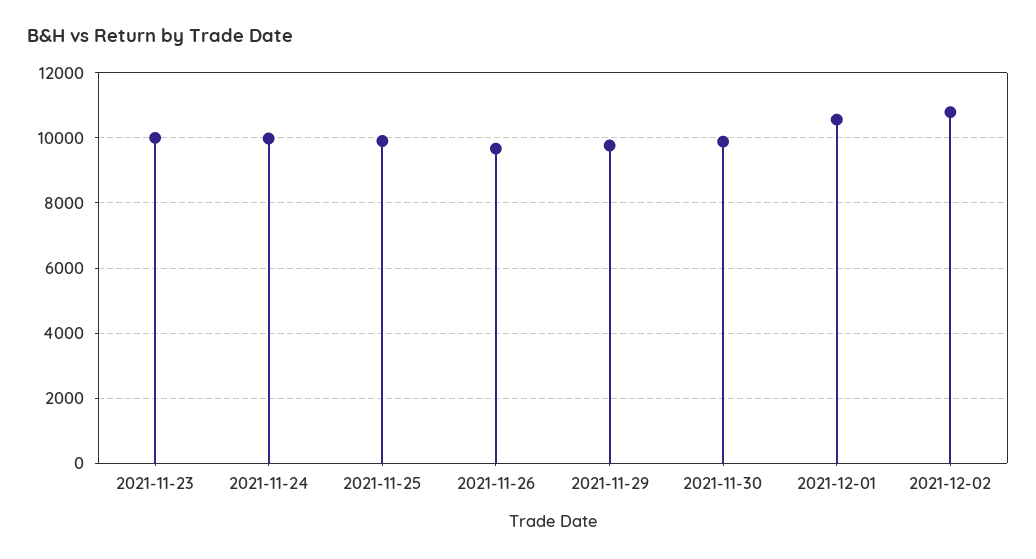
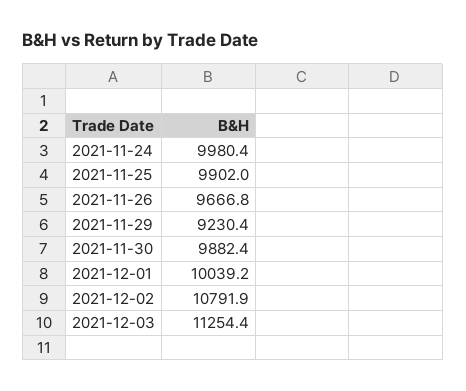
2021-11-23: 10000 -> none
2021-11-29: 9800 -> 9230.4
2021-12-01: 10600 -> 10039.2
2021-12-03: none -> 11254.4

